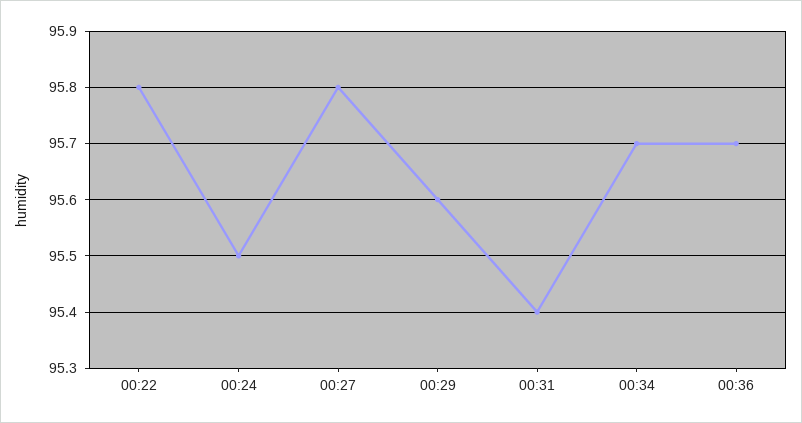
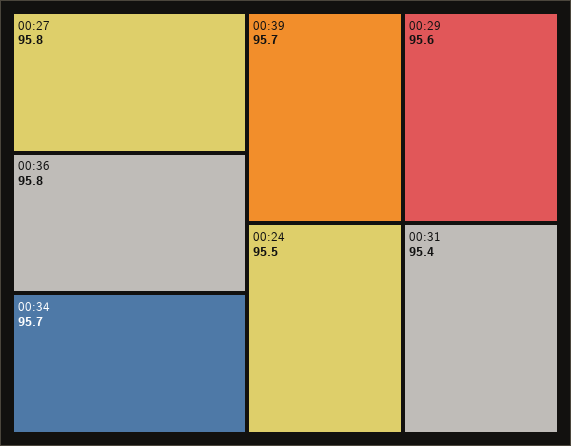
00:22: 95.8 -> none
00:36: 95.7 -> 95.8
00:39: none -> 95.7

